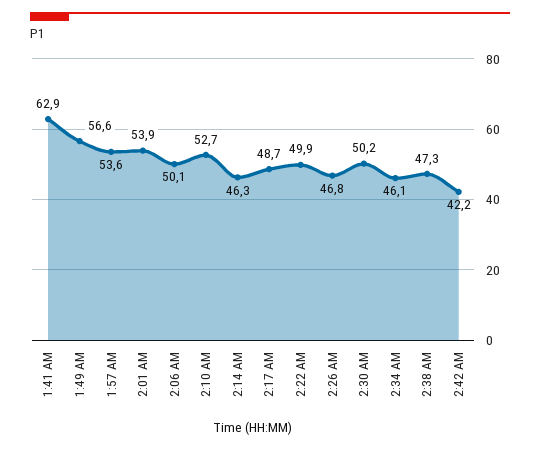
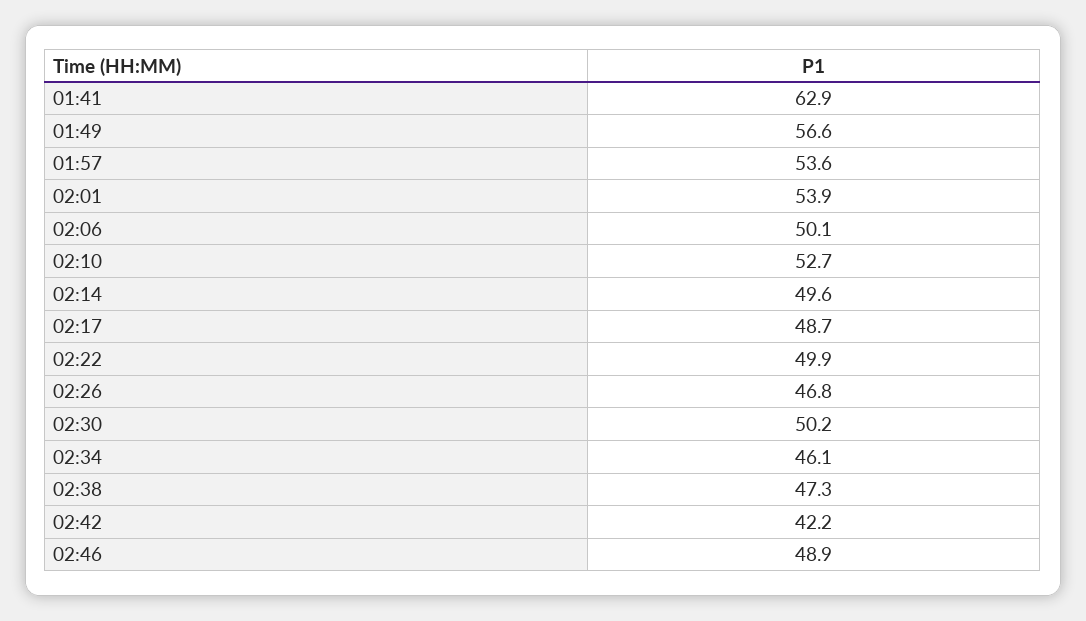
2:14 AM: 46.3 -> 49.6
02:46: none -> 48.9

